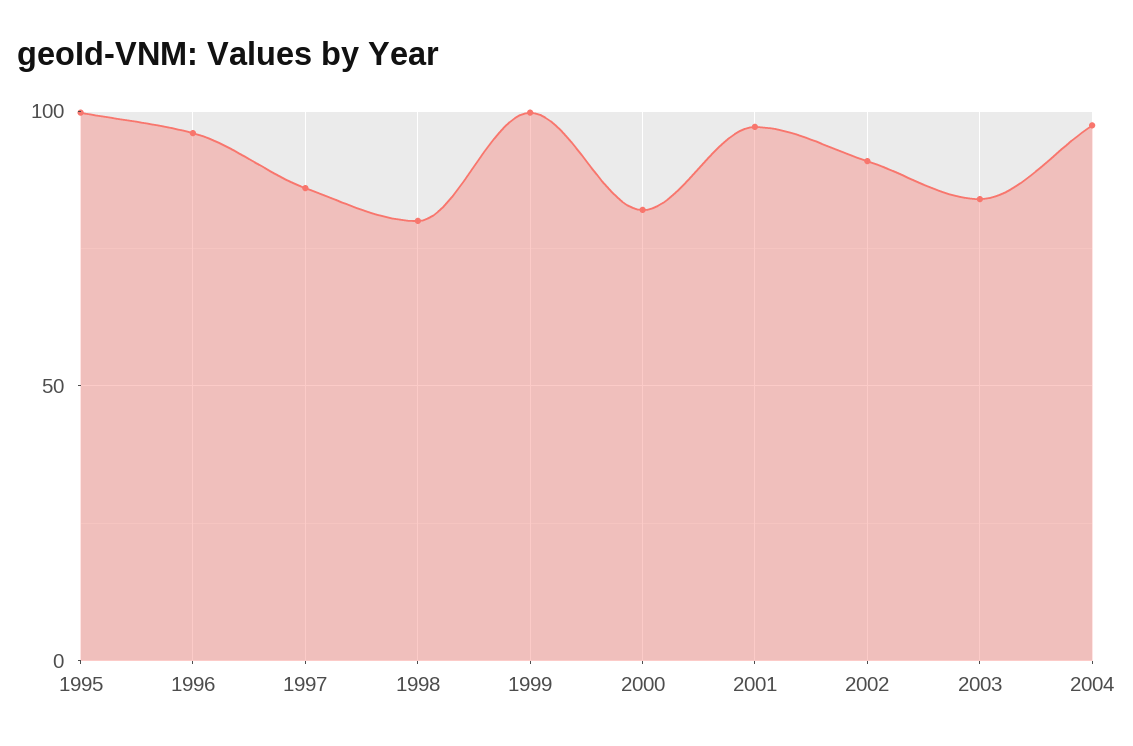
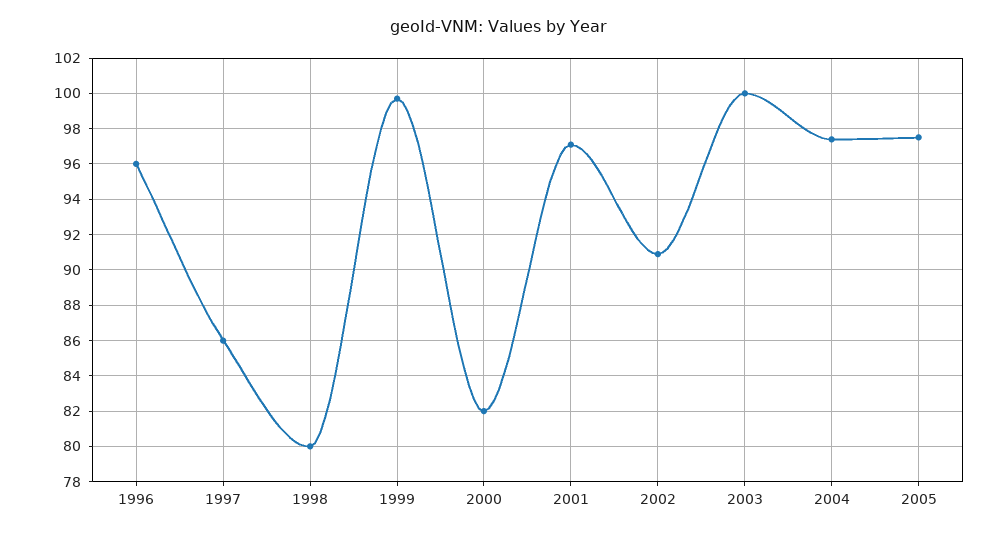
1995: 100 -> none
2003: 85 -> 100
2005: none -> 97.5

